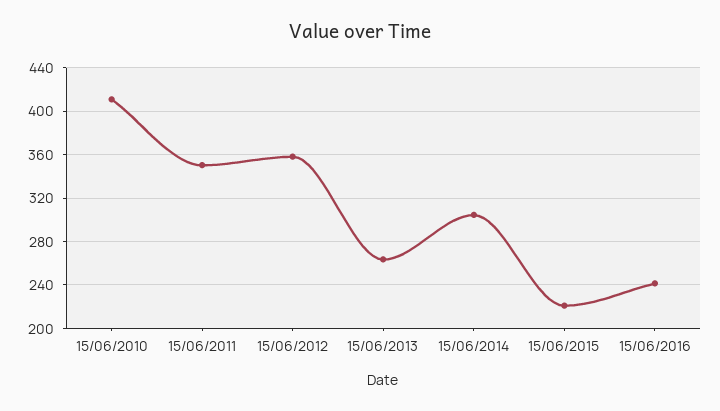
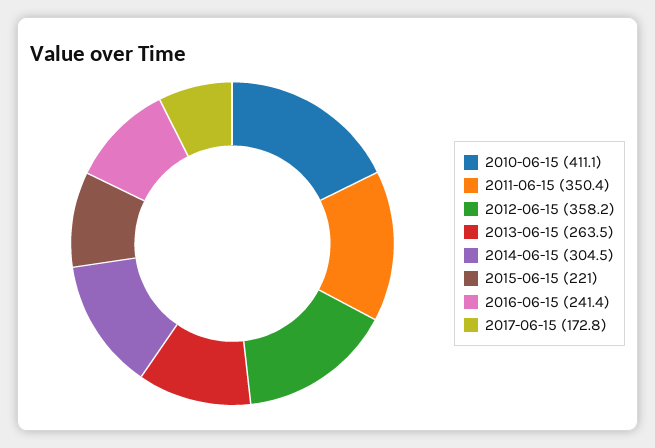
2017-06-15: none -> 172.8

